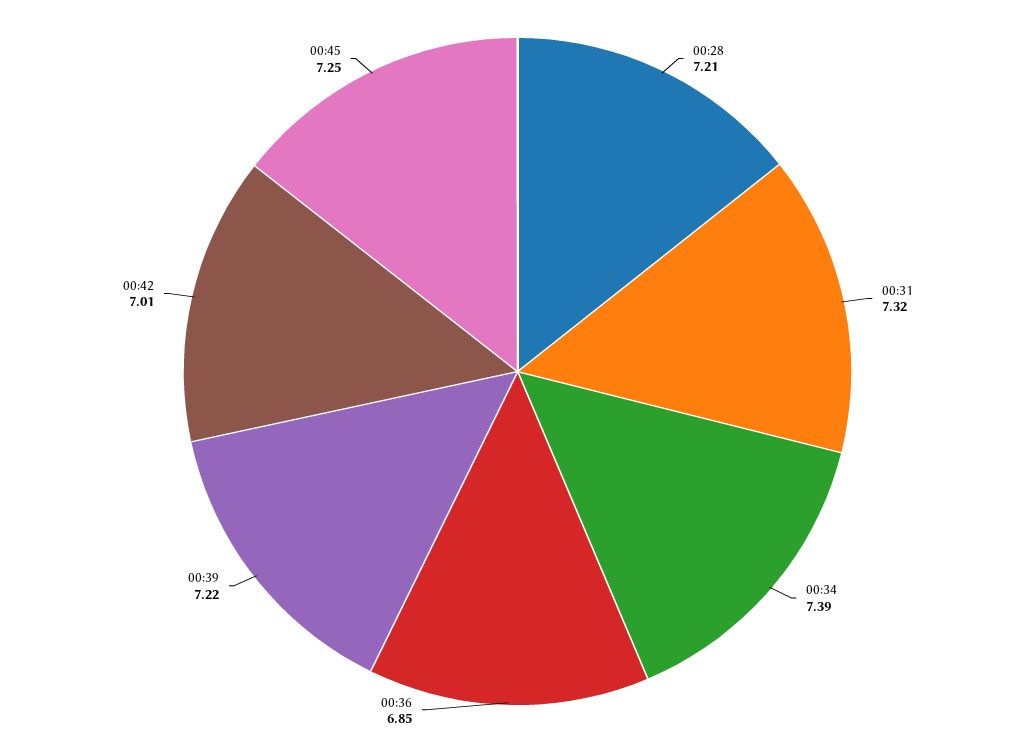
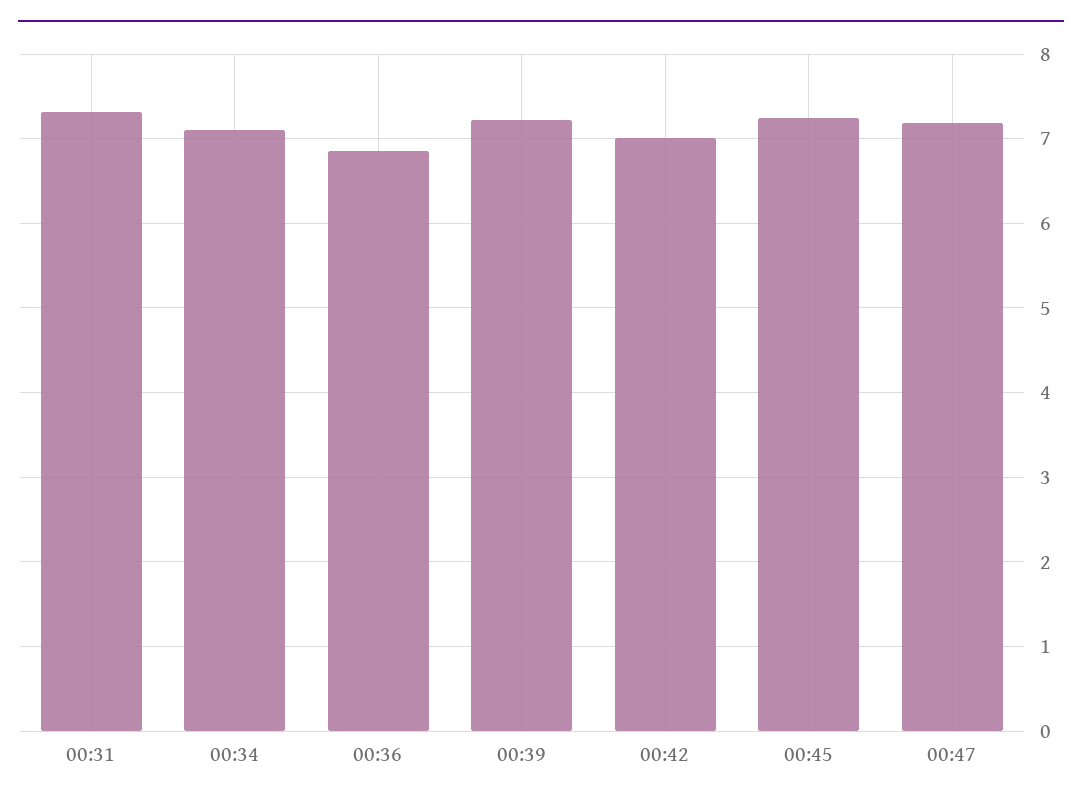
00:28: 7.21 -> none
00:34: 7.39 -> 7.1
00:47: none -> 7.2

